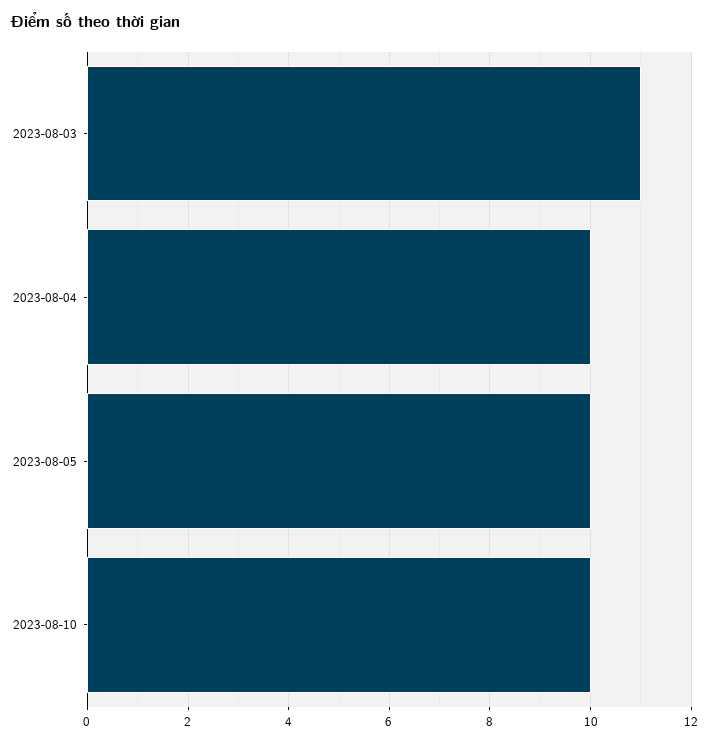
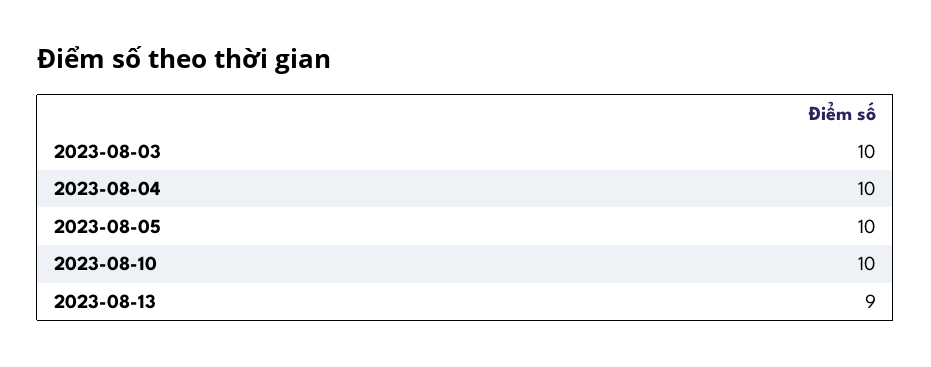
2023-08-03: 11 -> 10
2023-08-13: none -> 9

